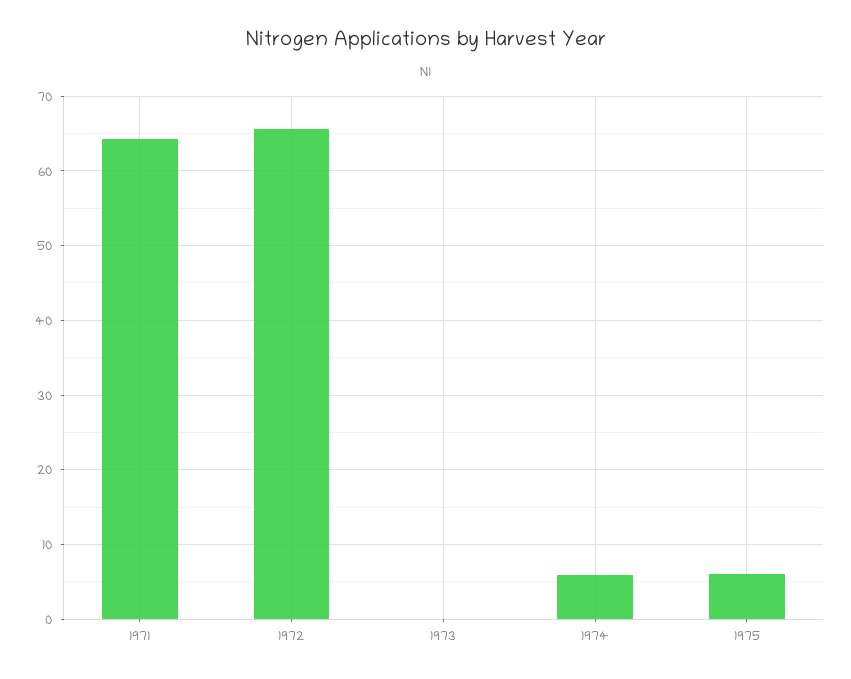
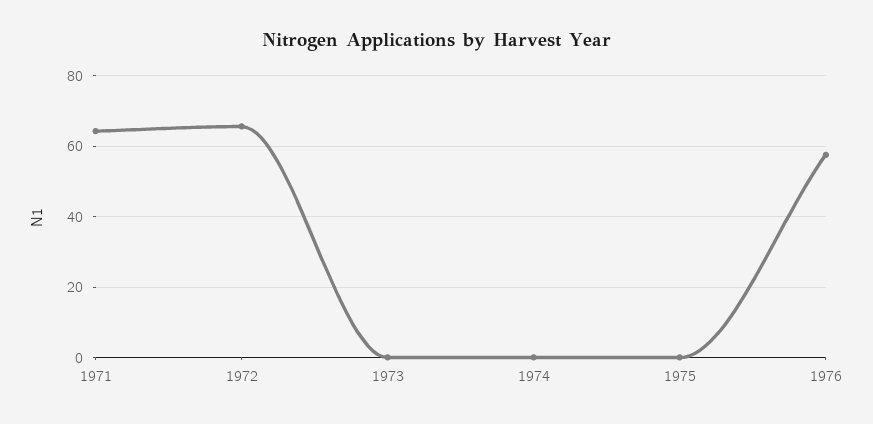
1974: 6 -> 0
1975: 6 -> 0
1976: none -> 58

